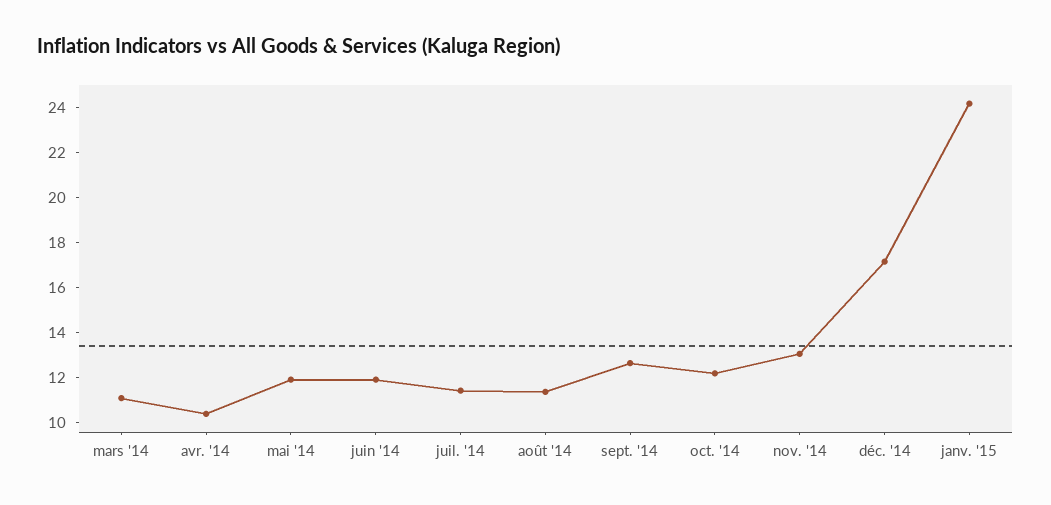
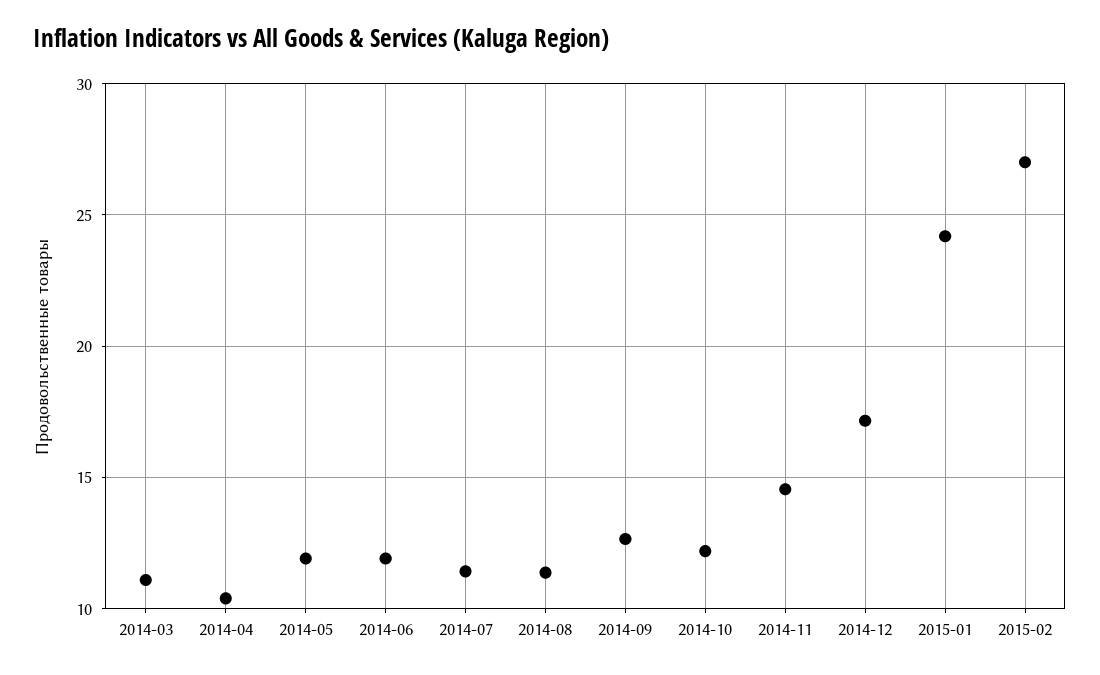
nov. '14: 13 -> 14.5
2015-02: none -> 27

